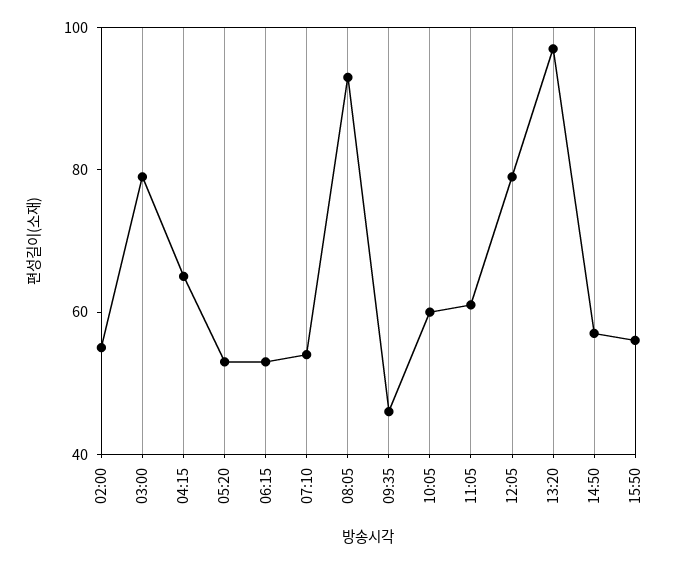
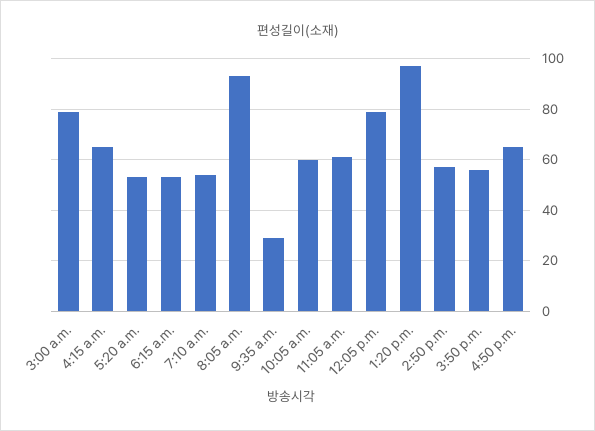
02:00: 55 -> none
09:35: 45 -> 30
4:50 p.m.: none -> 65

